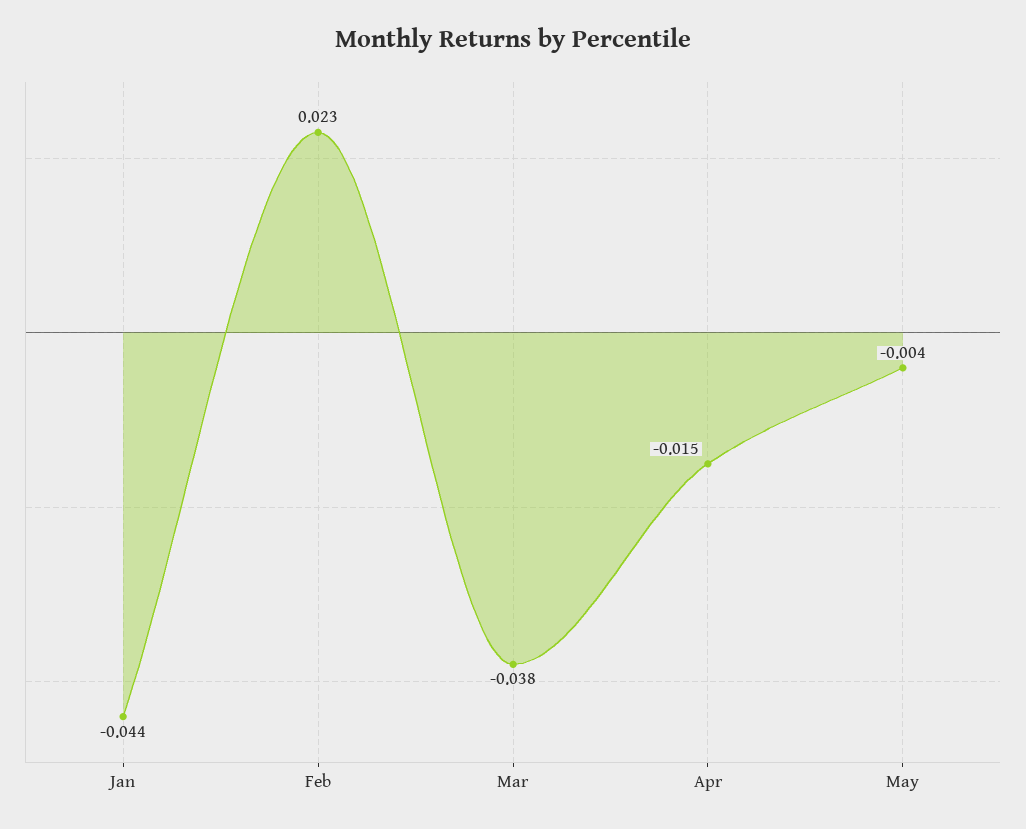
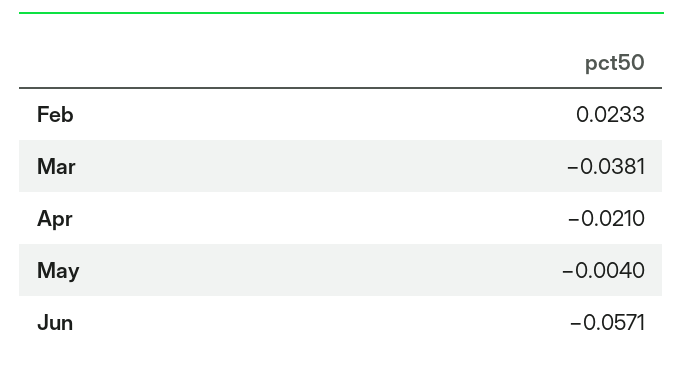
Jan: -0.044 -> none
Apr: -0.015 -> -0.021
Jun: none -> -0.0571

